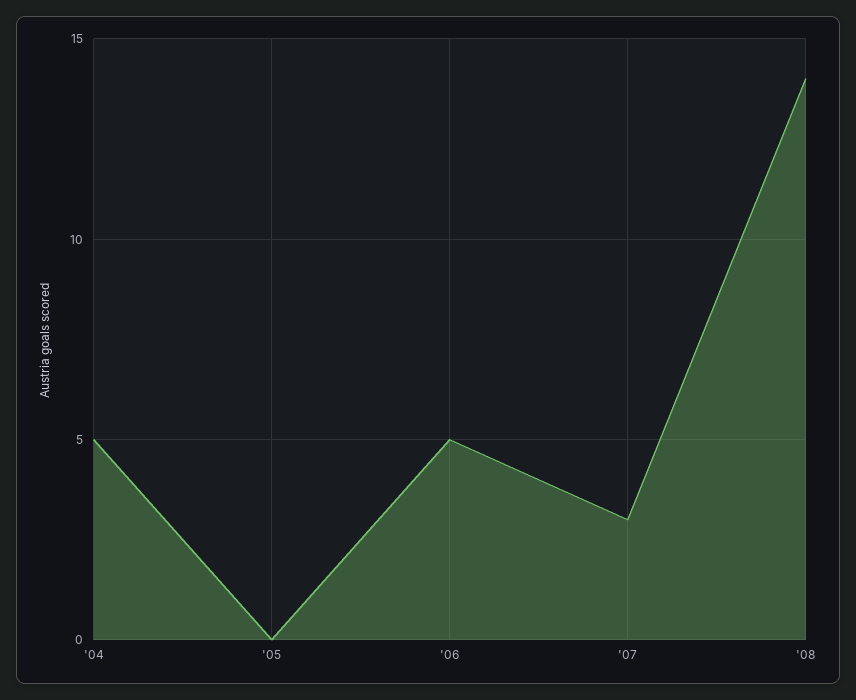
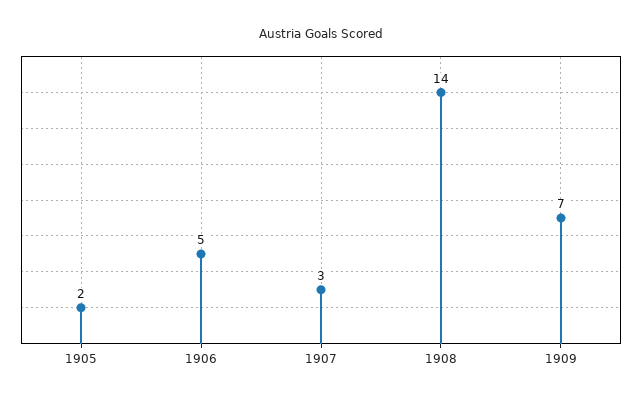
'04: 5 -> none
'05: 0 -> 2
1909: none -> 7

